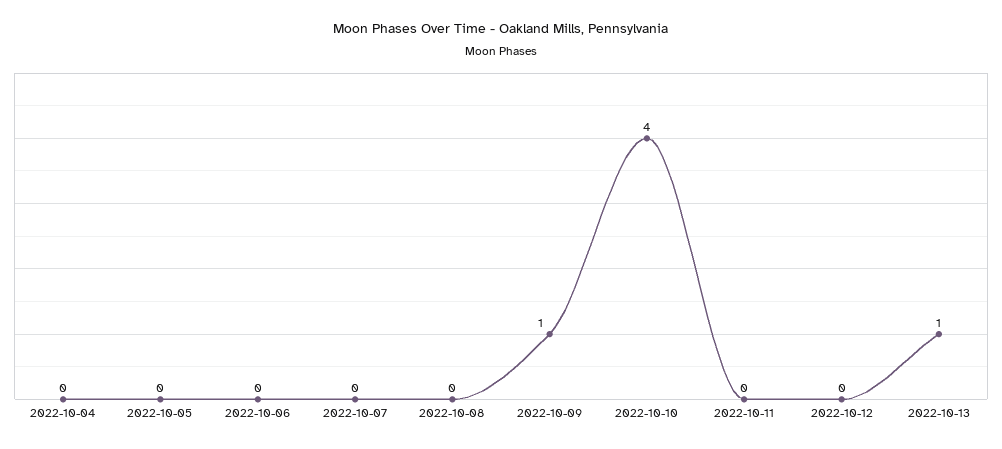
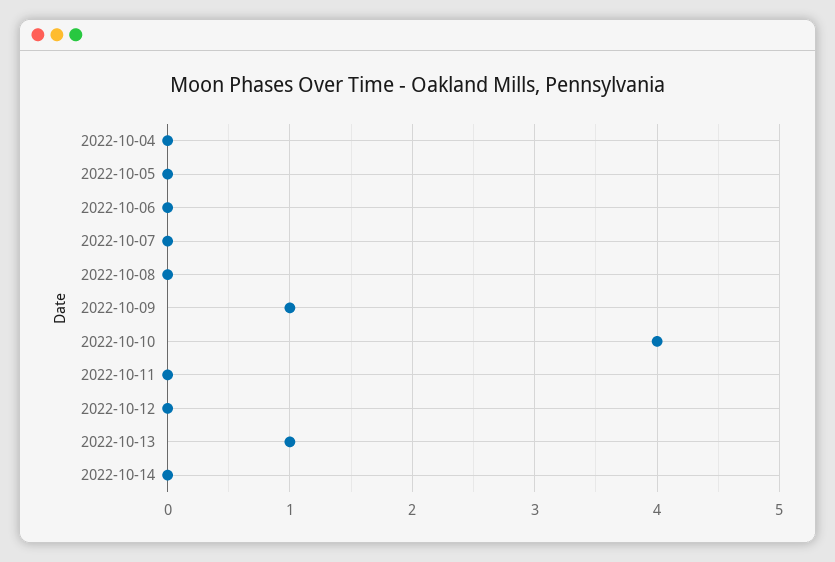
2022-10-14: none -> 0

